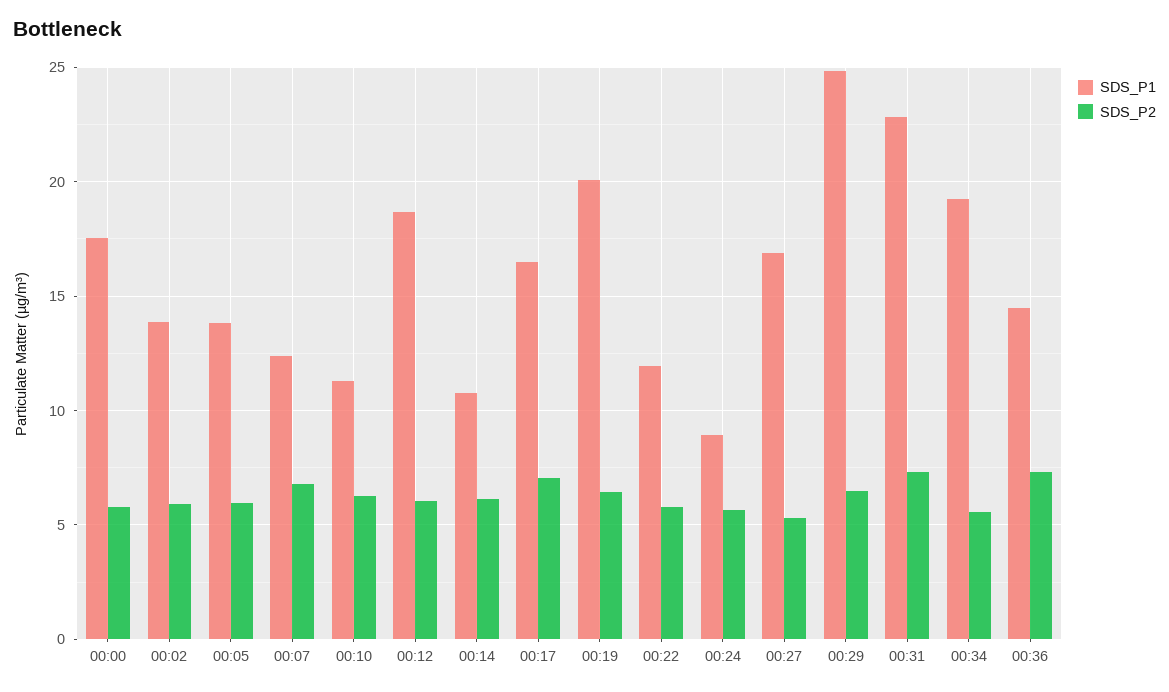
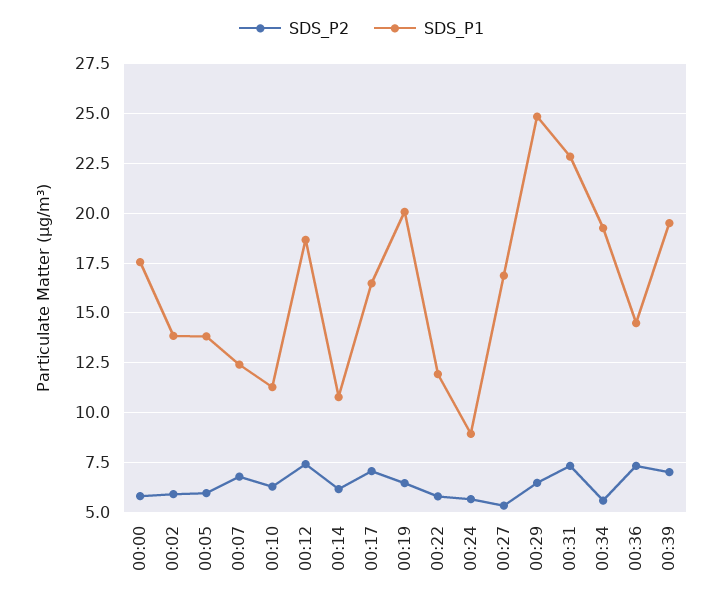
SDS_P2, 00:12: 6 -> 7.5
SDS_P2, 00:39: none -> 7
SDS_P1, 00:39: none -> 19.5

